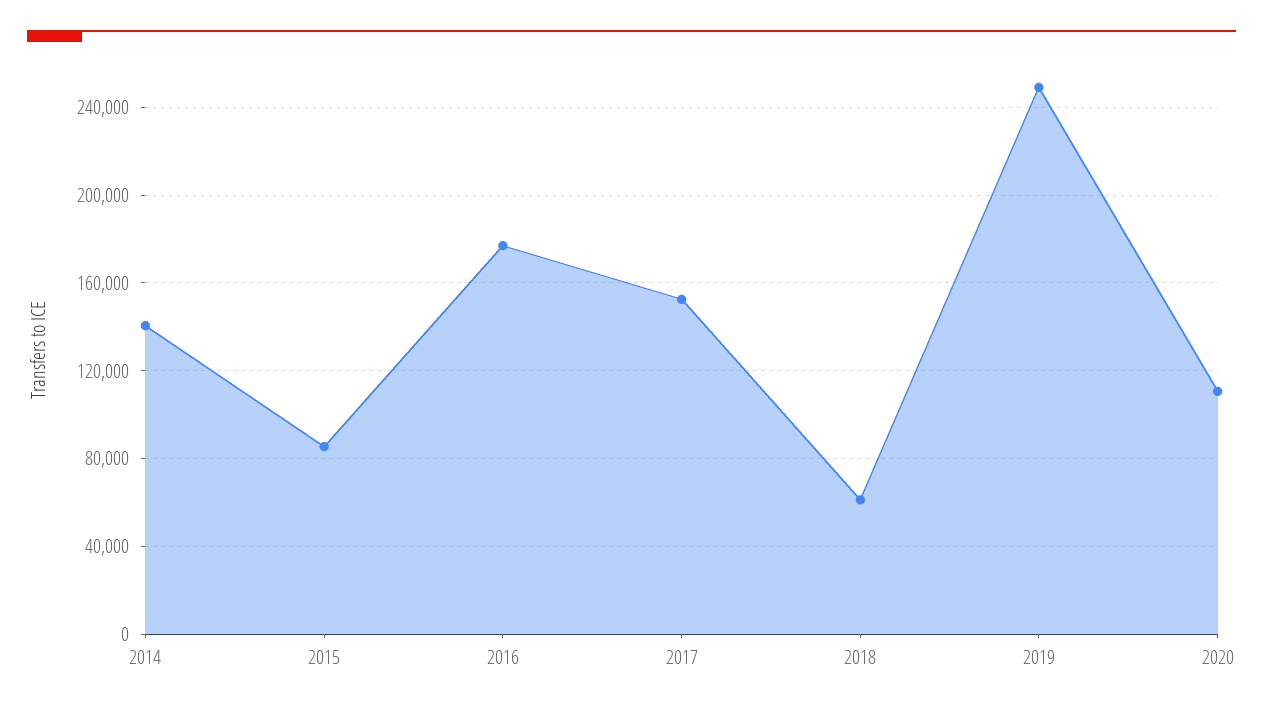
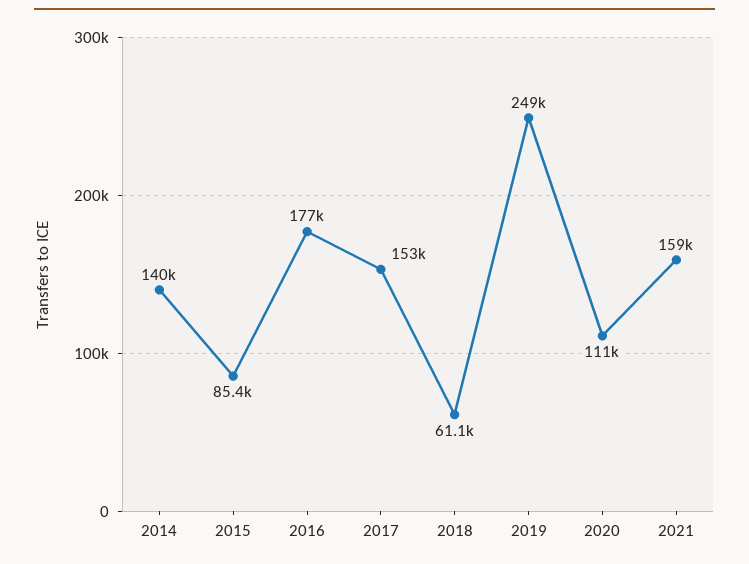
2021: none -> 159000

